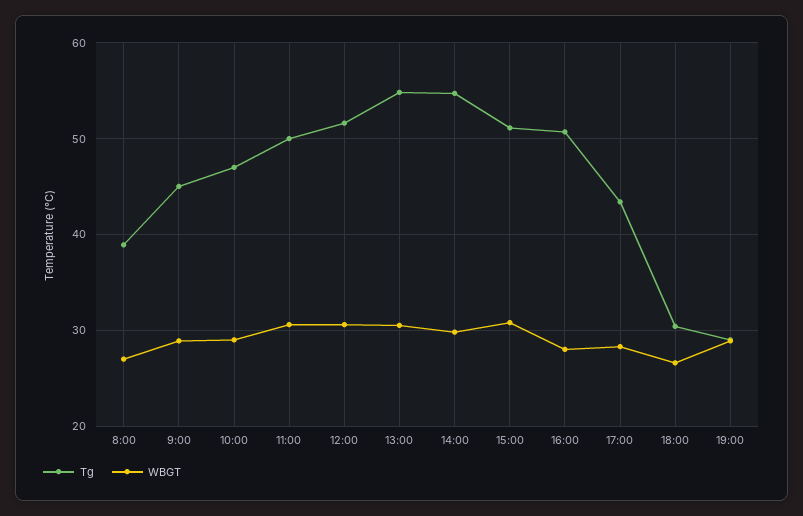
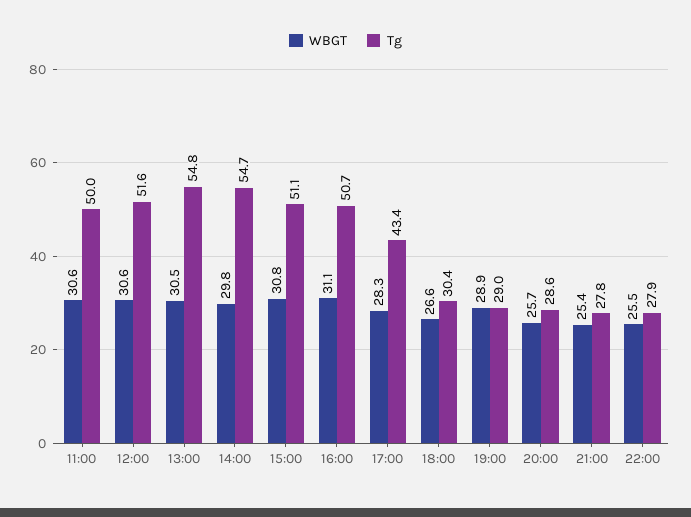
Tg, 8:00: 39 -> none
WBGT, 8:00: 27 -> none
Tg, 9:00: 45 -> none
WBGT, 9:00: 29 -> none
Tg, 10:00: 47 -> none
WBGT, 10:00: 29 -> none
WBGT, 16:00: 28 -> 31.1
WBGT, 20:00: none -> 25.7
Tg, 20:00: none -> 28.6
WBGT, 21:00: none -> 25.4
Tg, 21:00: none -> 27.8
WBGT, 22:00: none -> 25.5
Tg, 22:00: none -> 27.9

